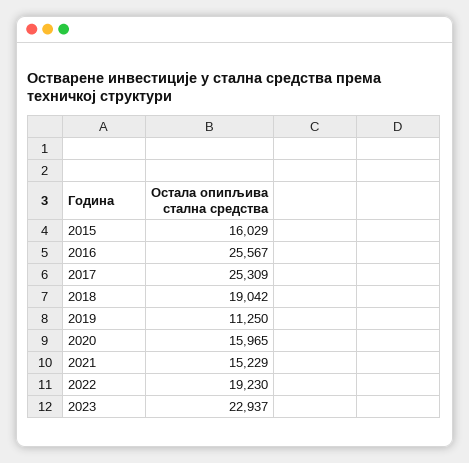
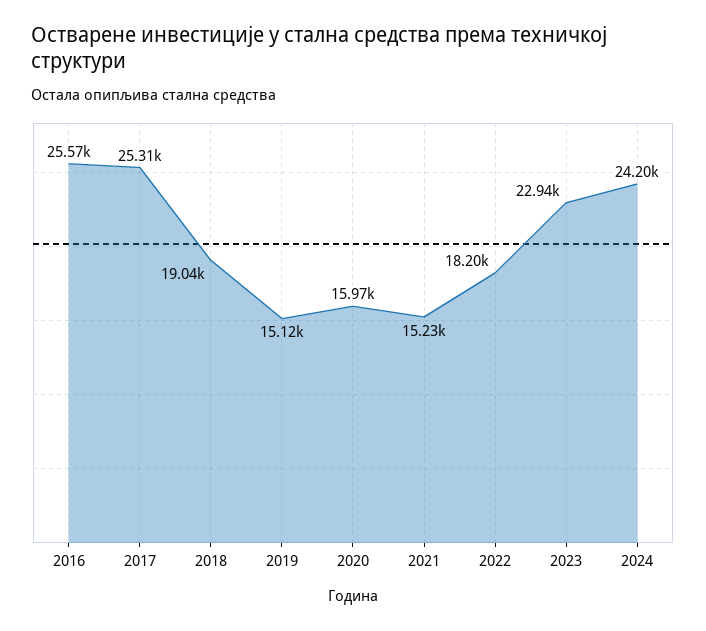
2015: 16029 -> none
2019: 11250 -> 15120
2022: 19230 -> 18200
2024: none -> 24200

